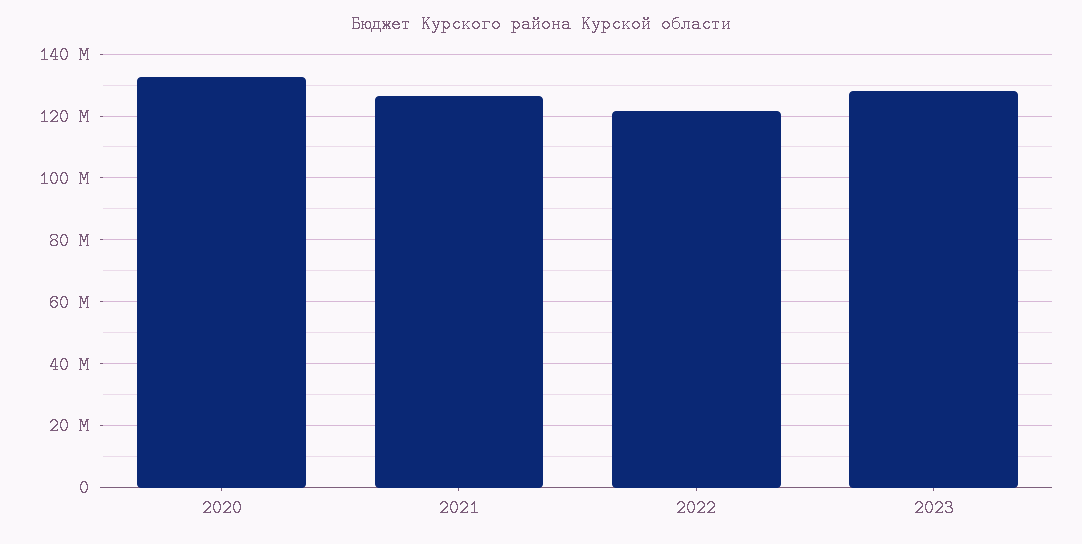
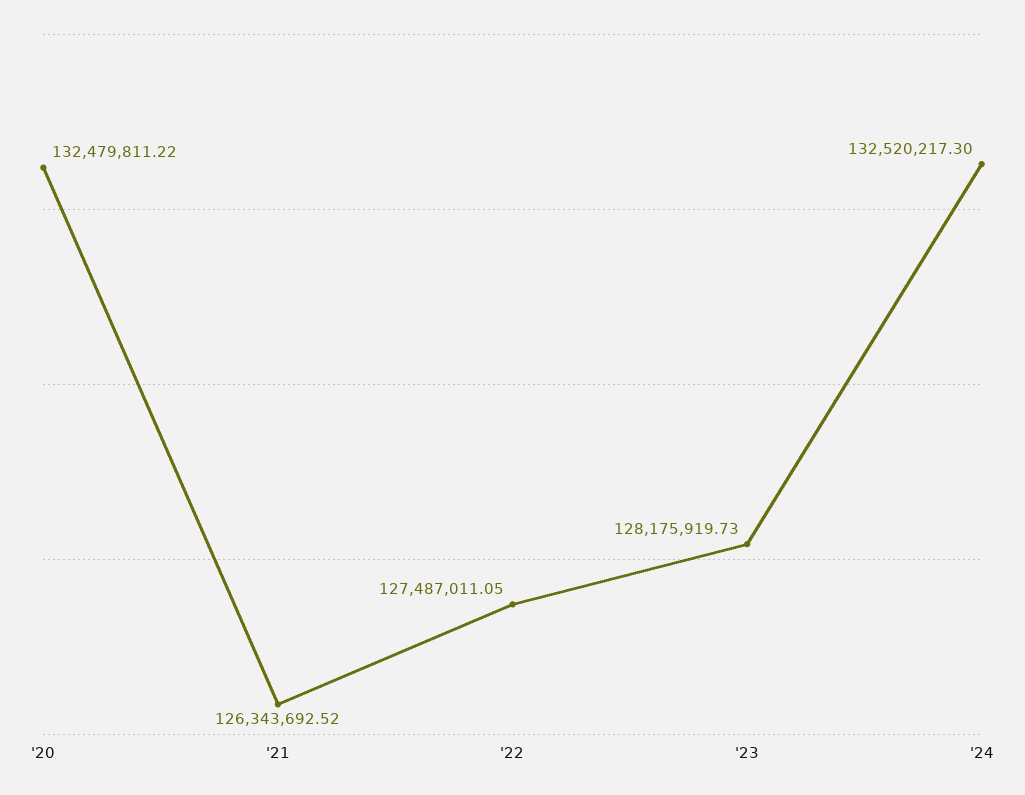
2022: 122000000 -> 127487011.05
'24: none -> 132520217.3

